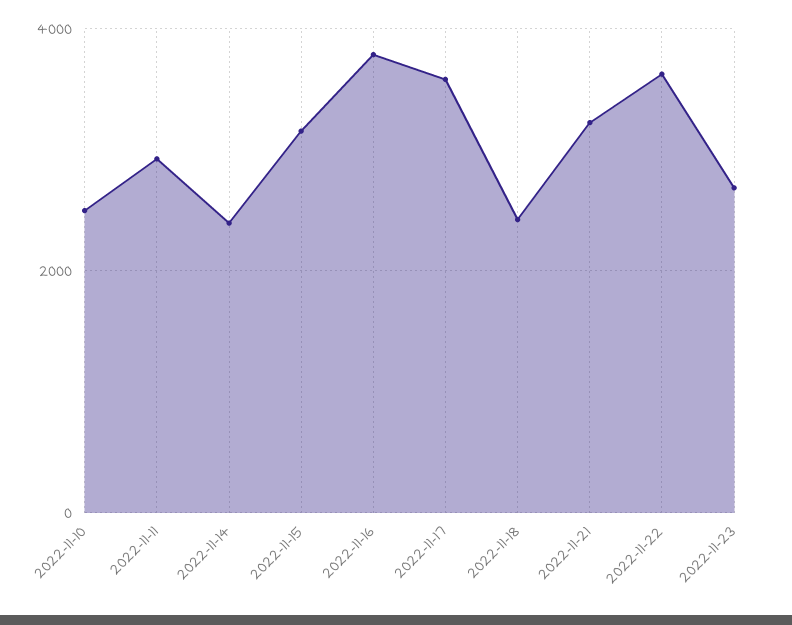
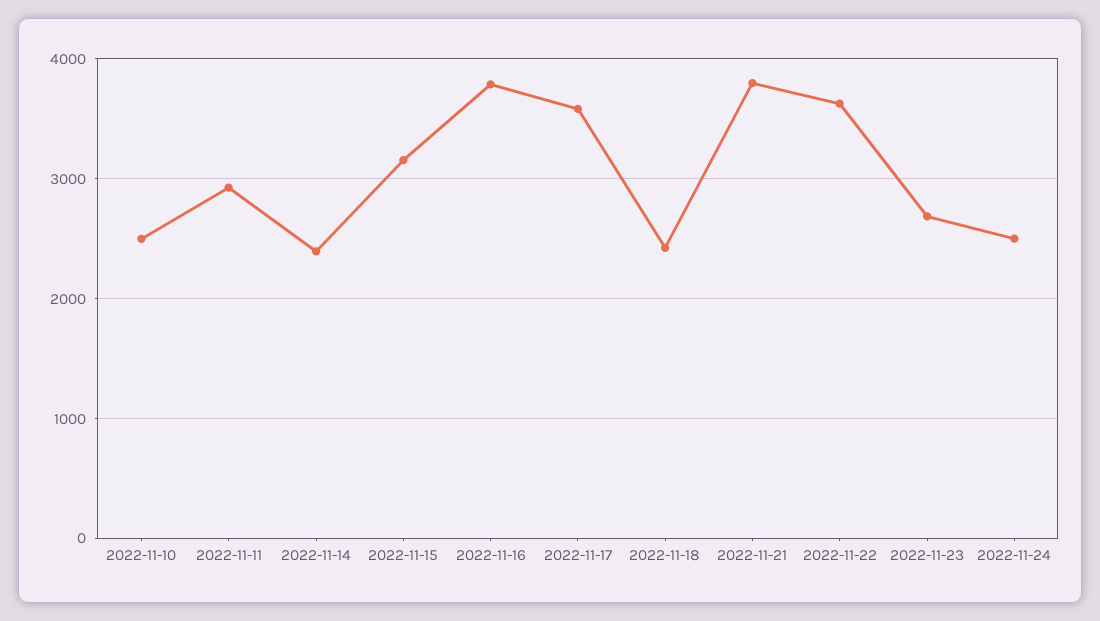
2022-11-21: 3200 -> 3800
2022-11-24: none -> 2500

